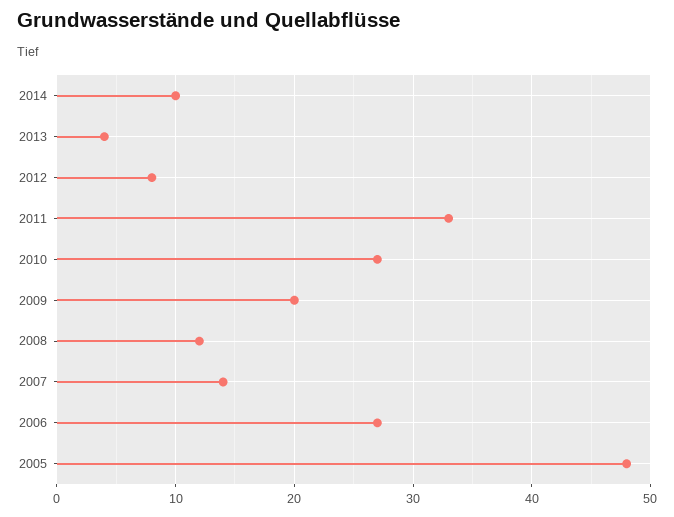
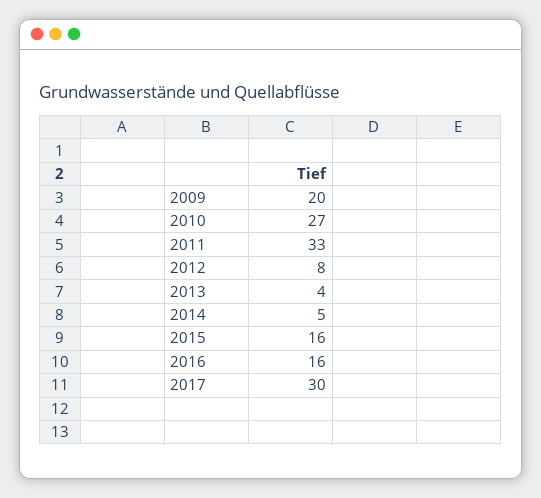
2014: 10 -> 5
2008: 12 -> none
2007: 14 -> none
2006: 27 -> none
2005: 48 -> none
2015: none -> 16
2016: none -> 16
2017: none -> 30

